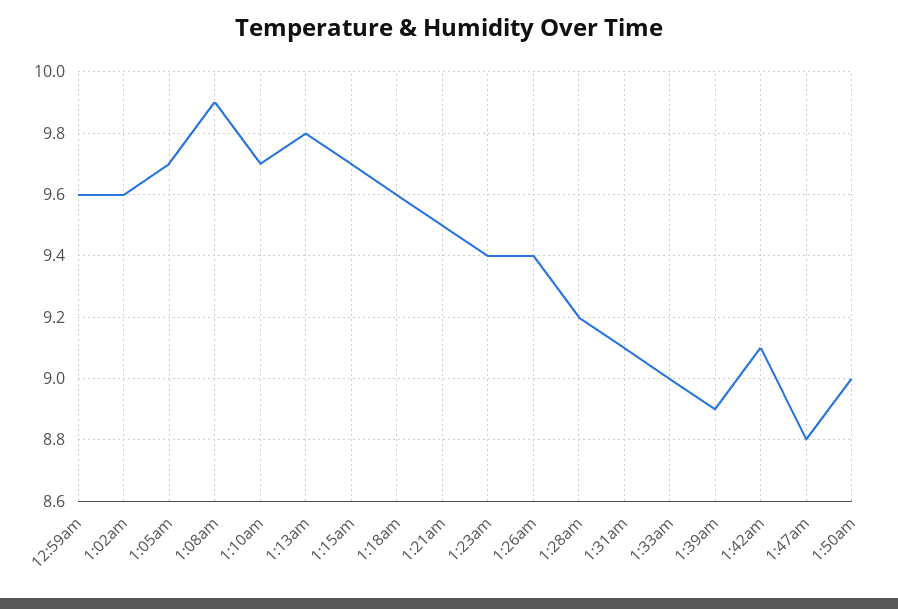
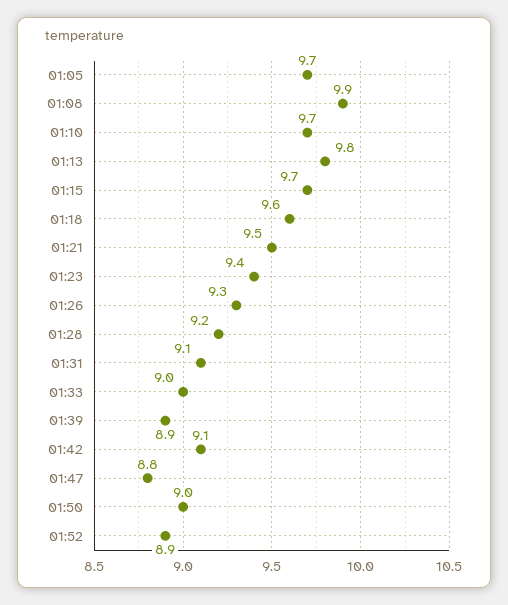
12:59am: 9.6 -> none
1:02am: 9.6 -> none
1:26am: 9.4 -> 9.3
01:52: none -> 8.9

